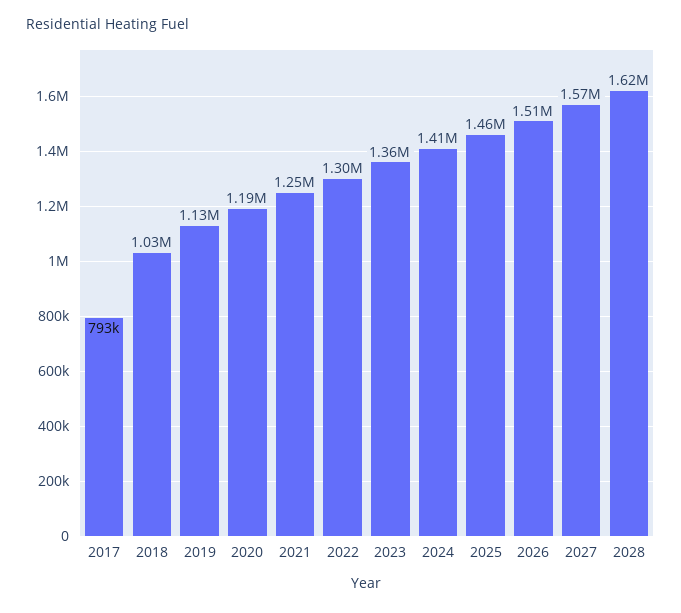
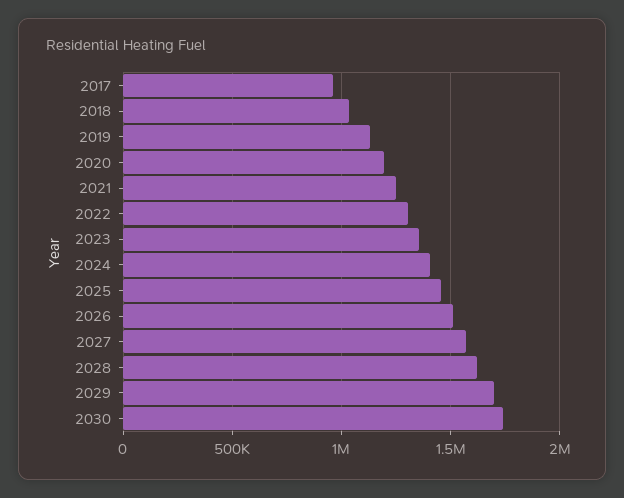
2017: 793000 -> 950000
2029: none -> 1700000
2030: none -> 1750000

